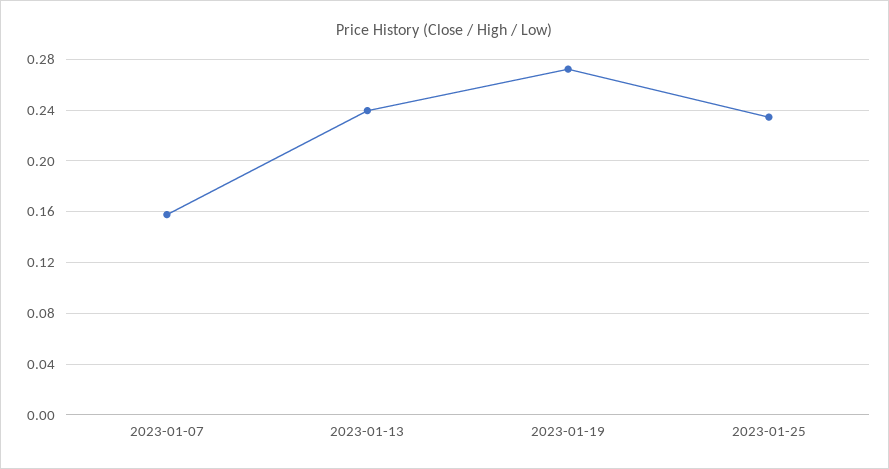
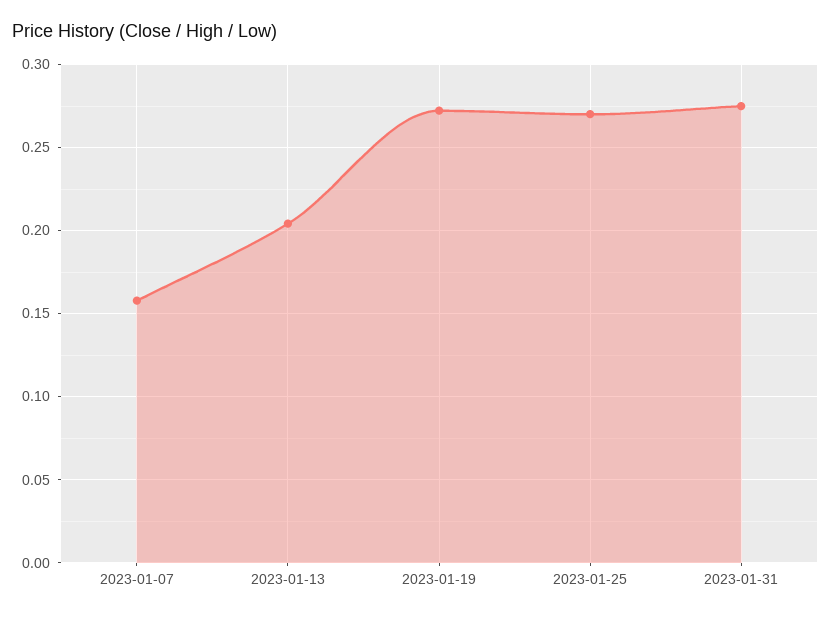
2023-01-13: 0.24 -> 0.205
2023-01-25: 0.235 -> 0.27
2023-01-31: none -> 0.275

